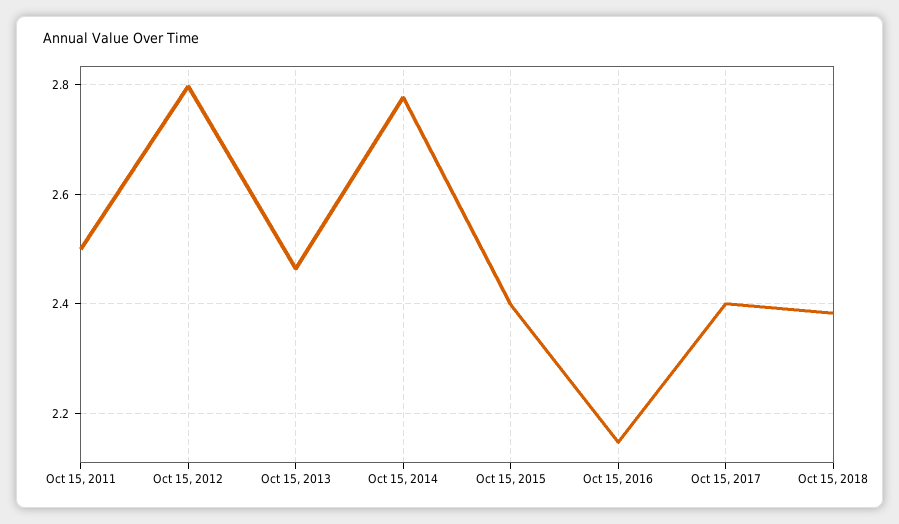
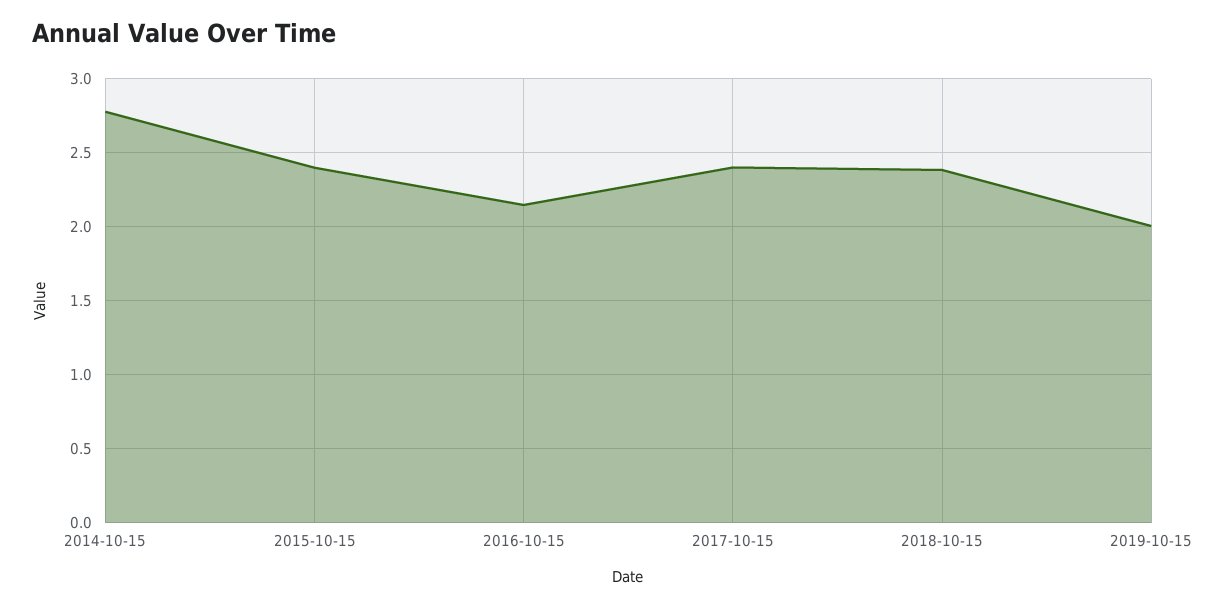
Oct 15, 2011: 2.5 -> none
Oct 15, 2012: 2.8 -> none
Oct 15, 2013: 2.46 -> none
2019-10-15: none -> 2

